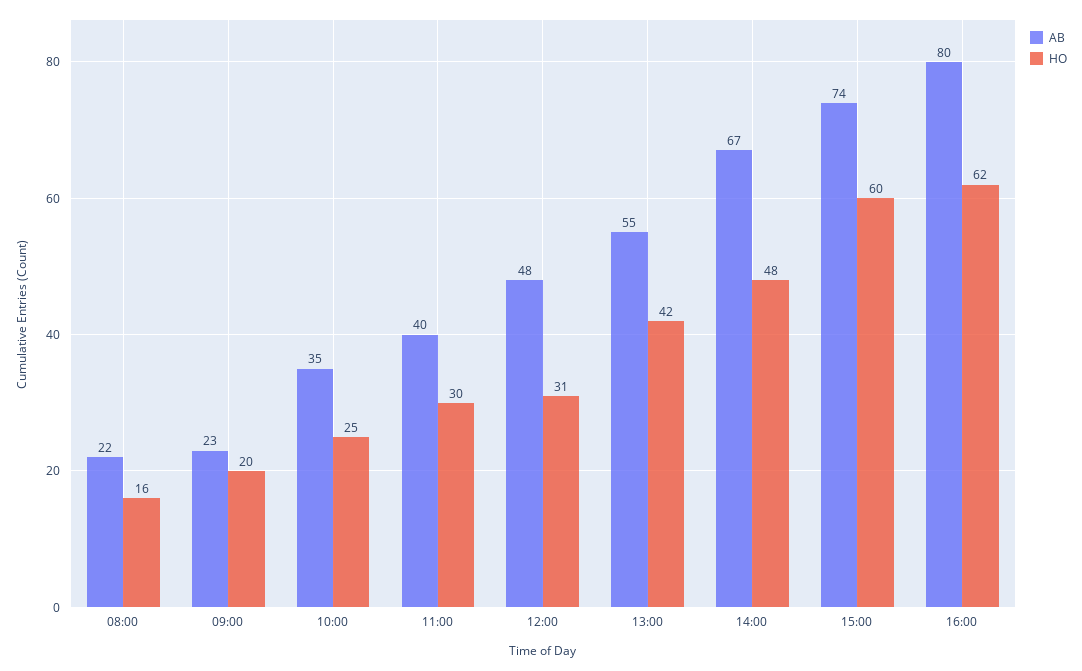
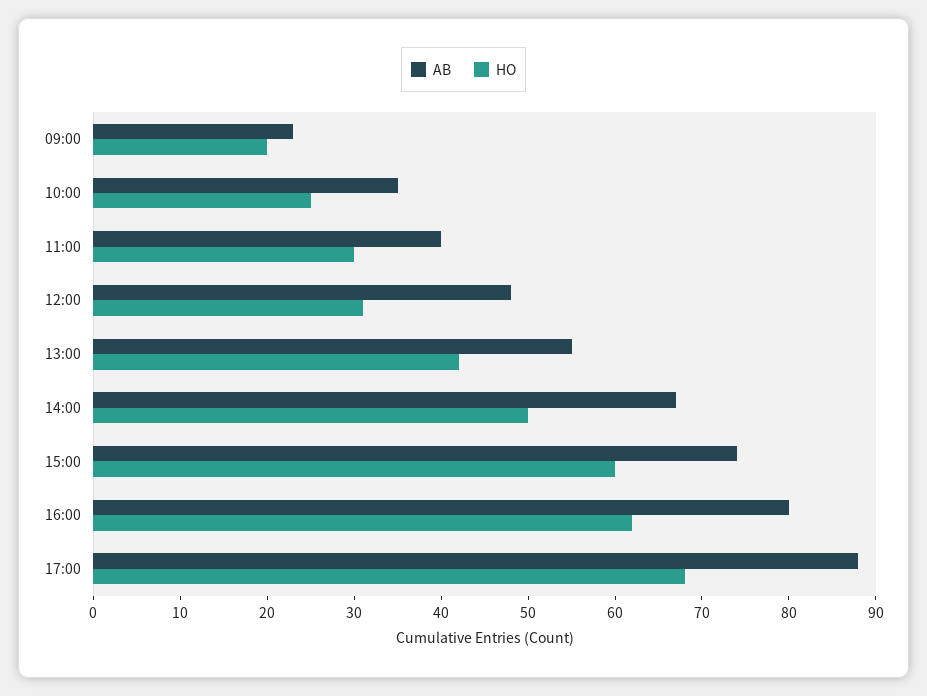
AB, 08:00: 22 -> none
HO, 08:00: 16 -> none
HO, 14:00: 48 -> 50
AB, 17:00: none -> 88
HO, 17:00: none -> 68

